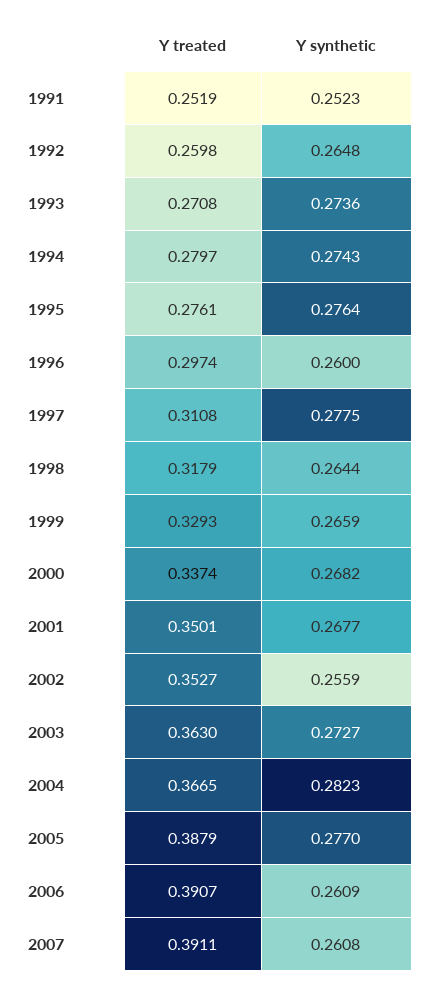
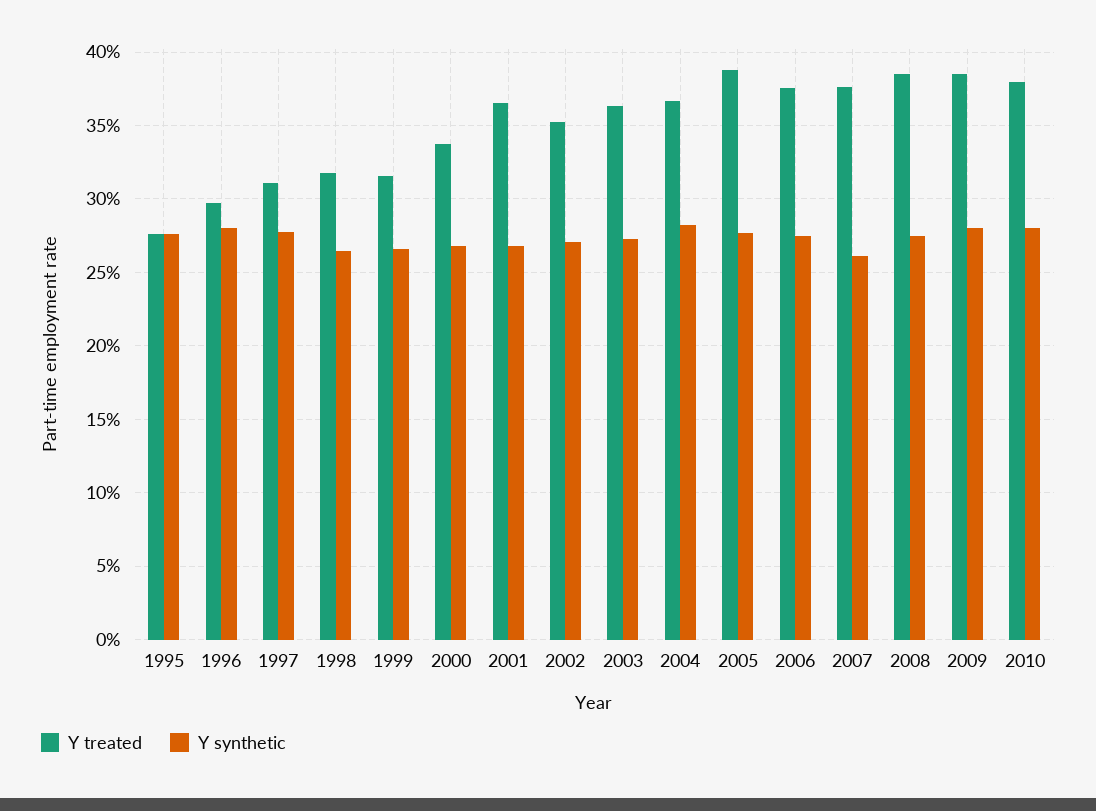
Y treated, 1991: 0.2519 -> none
Y synthetic, 1991: 0.2523 -> none
Y treated, 1992: 0.2598 -> none
Y synthetic, 1992: 0.2648 -> none
Y treated, 1993: 0.2708 -> none
Y synthetic, 1993: 0.2736 -> none
Y treated, 1994: 0.2797 -> none
Y synthetic, 1994: 0.2743 -> none
Y synthetic, 1996: 0.26 -> 0.28
Y treated, 1999: 0.3293 -> 0.315
Y treated, 2001: 0.3501 -> 0.365
Y synthetic, 2002: 0.2559 -> 0.27
Y treated, 2006: 0.3907 -> 0.375
Y synthetic, 2006: 0.2609 -> 0.275
Y treated, 2007: 0.3911 -> 0.375
Y treated, 2008: none -> 0.385
Y synthetic, 2008: none -> 0.275
Y treated, 2009: none -> 0.385
Y synthetic, 2009: none -> 0.28
Y treated, 2010: none -> 0.38
Y synthetic, 2010: none -> 0.28

